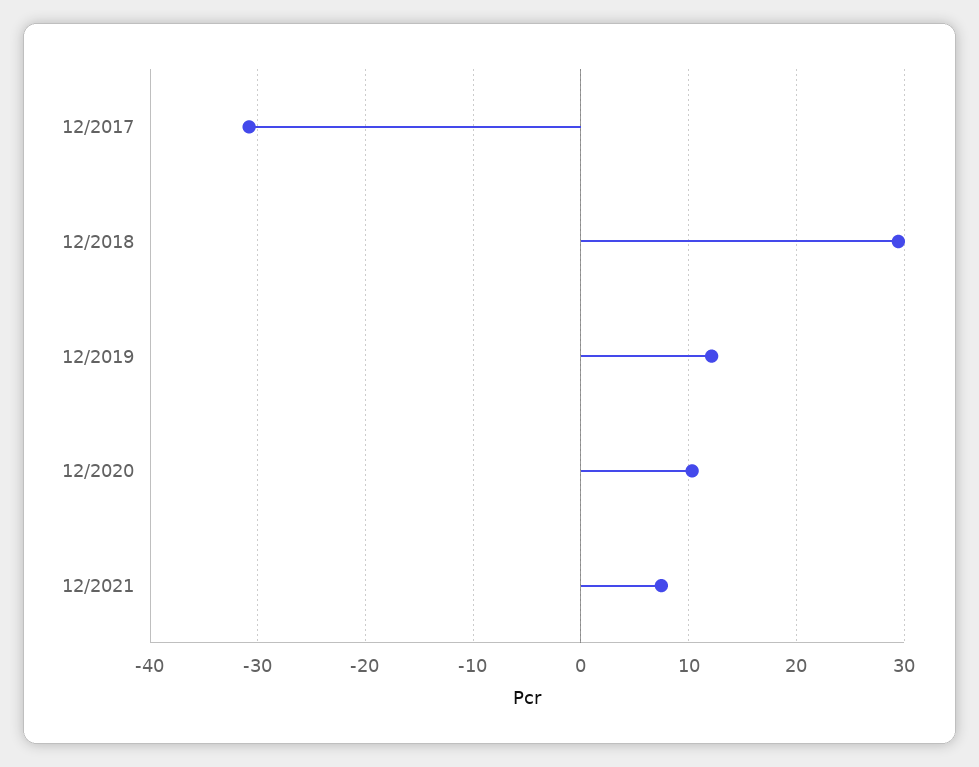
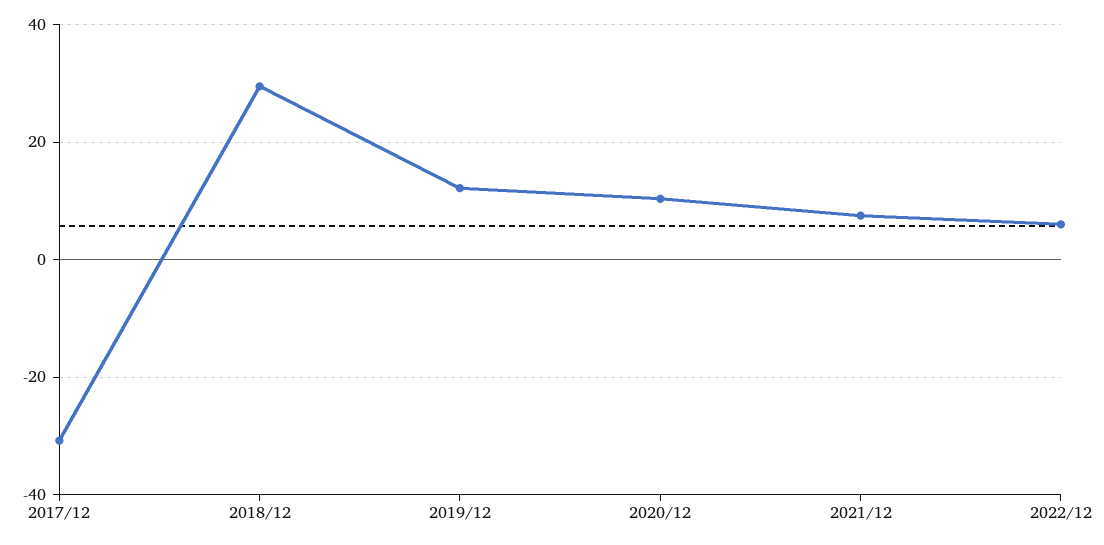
2022/12: none -> 6

